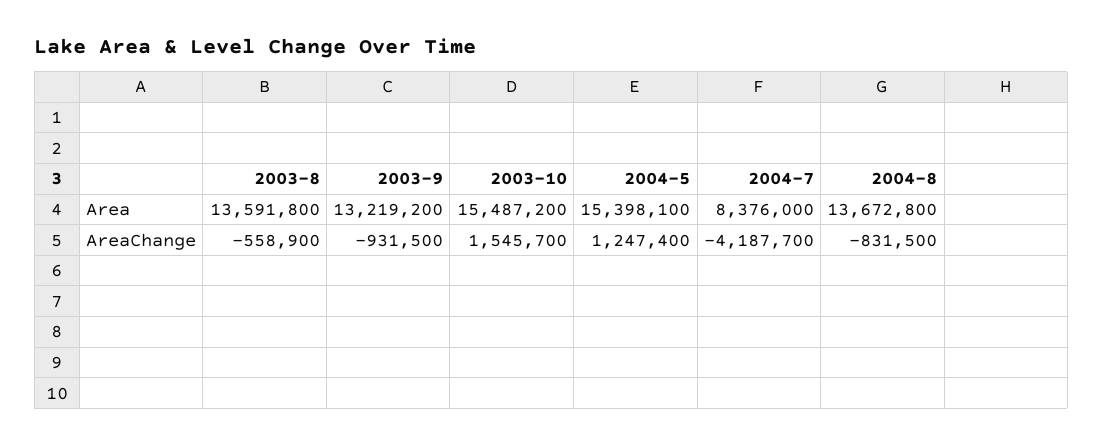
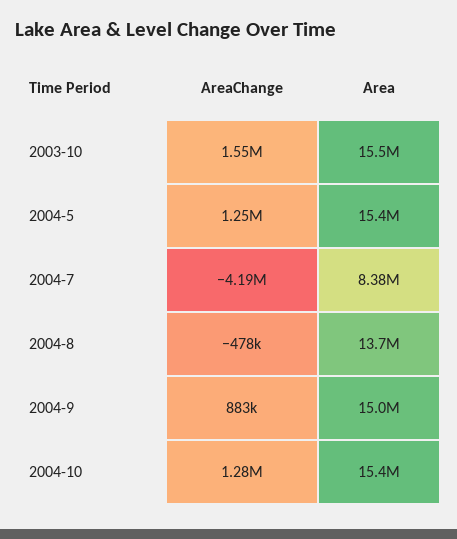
2003-8, Area: 13591800 -> none
2003-9, Area: 13219200 -> none
2003-8, AreaChange: -558900 -> none
2003-9, AreaChange: -931500 -> none
2004-8, AreaChange: -831500 -> -478000
2004-9, AreaChange: none -> 883000
2004-9, Area: none -> 15000000
2004-10, AreaChange: none -> 1280000
2004-10, Area: none -> 15400000

